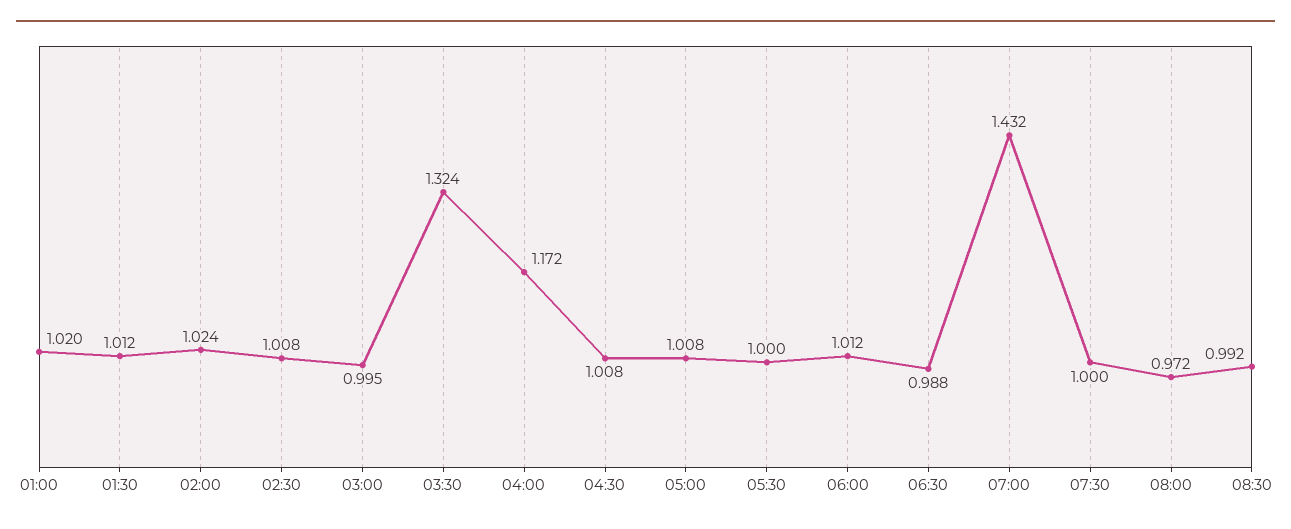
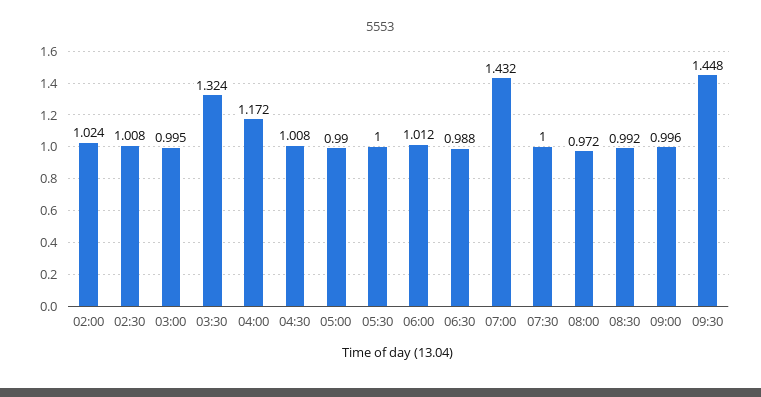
01:00: 1.02 -> none
01:30: 1.012 -> none
05:00: 1.008 -> 0.99
09:00: none -> 0.996
09:30: none -> 1.448

